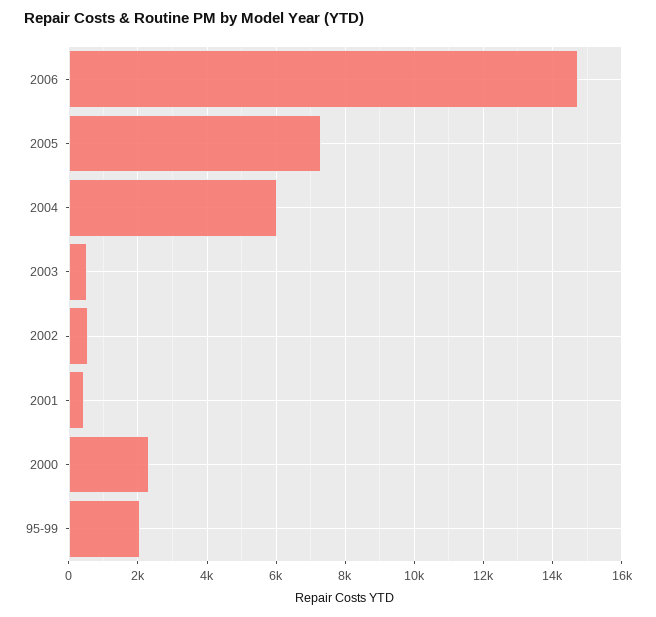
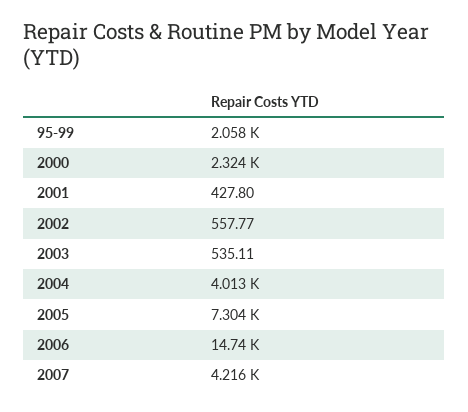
2004: 6000 -> 4013
2007: none -> 4216

